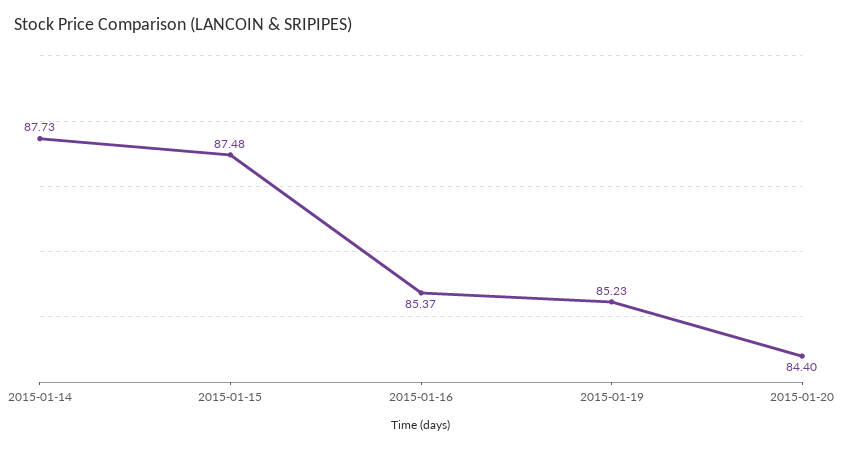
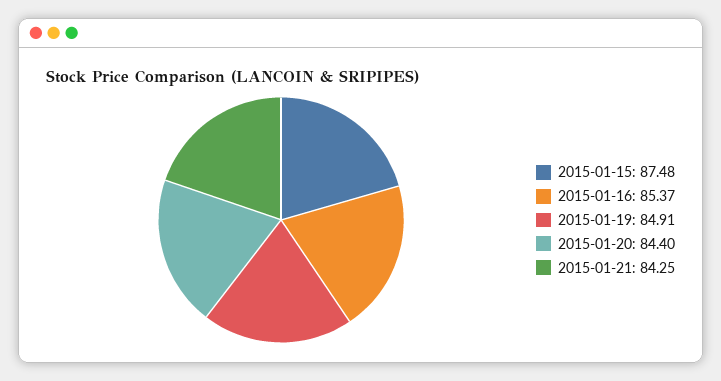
2015-01-14: 87.73 -> none
2015-01-19: 85.23 -> 84.91
2015-01-21: none -> 84.25

